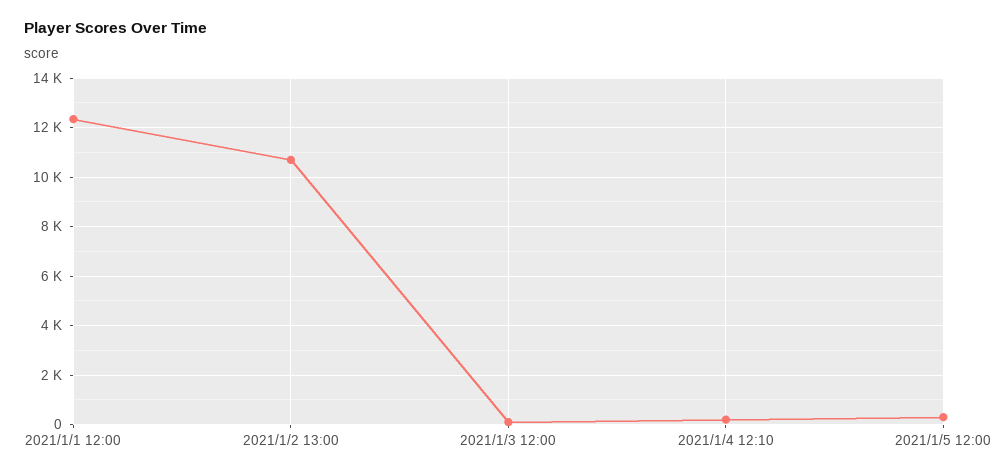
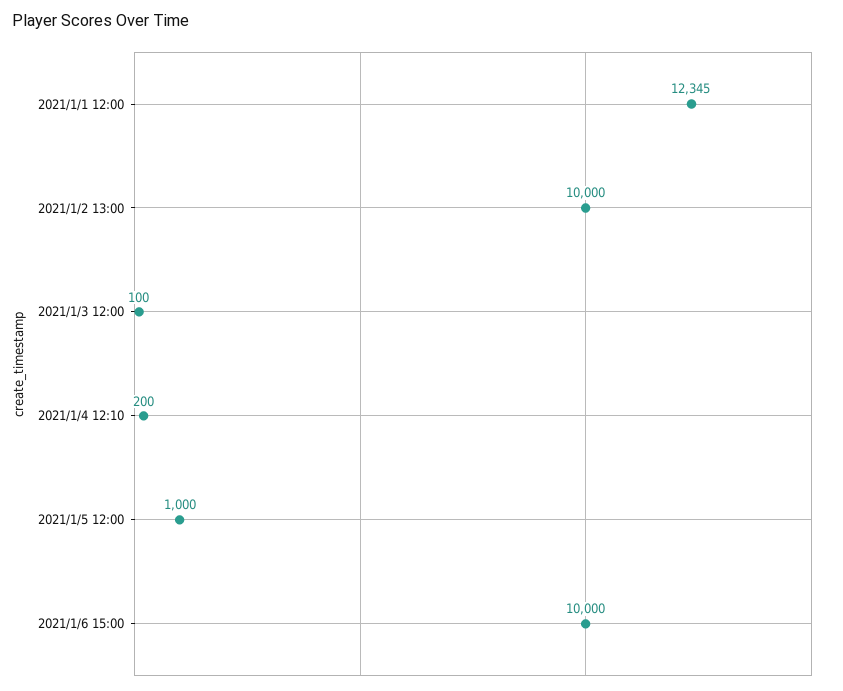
2021/1/2 13:00: 10750 -> 10000
2021/1/5 12:00: 250 -> 1000
2021/1/6 15:00: none -> 10000

